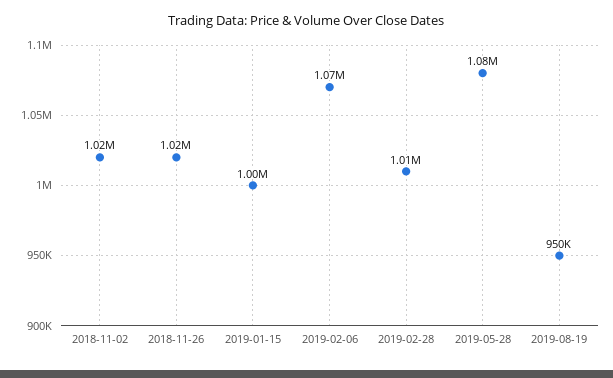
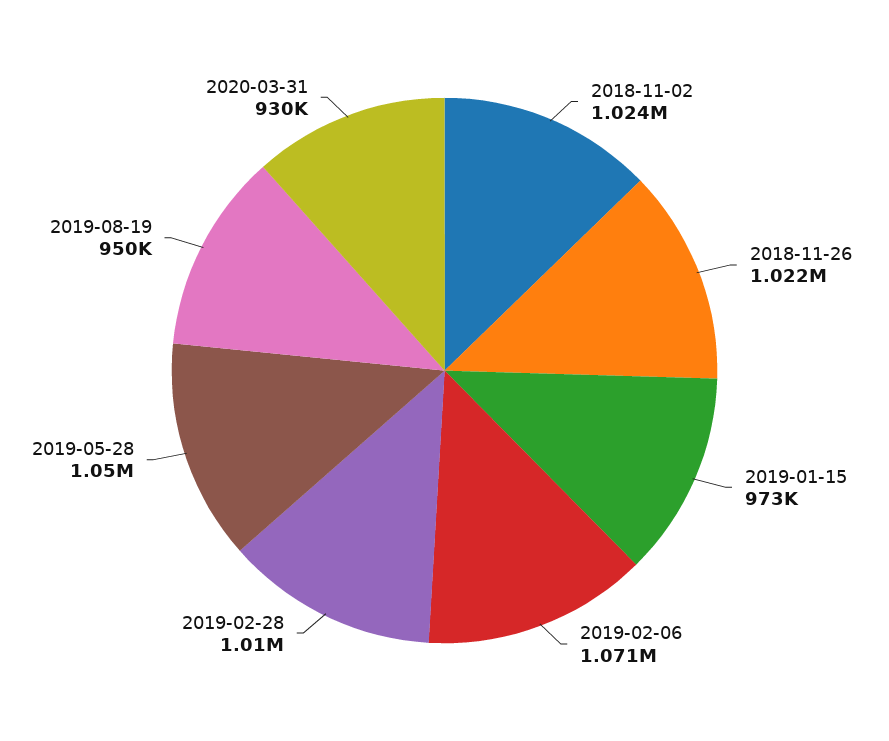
2019-01-15: 1000000 -> 973000
2019-05-28: 1080000 -> 1050000
2020-03-31: none -> 930000

